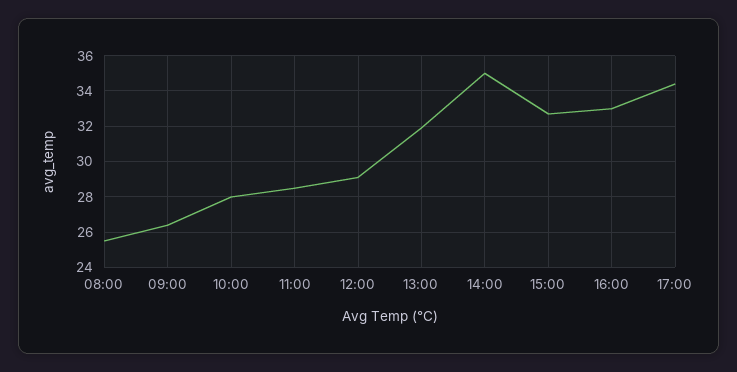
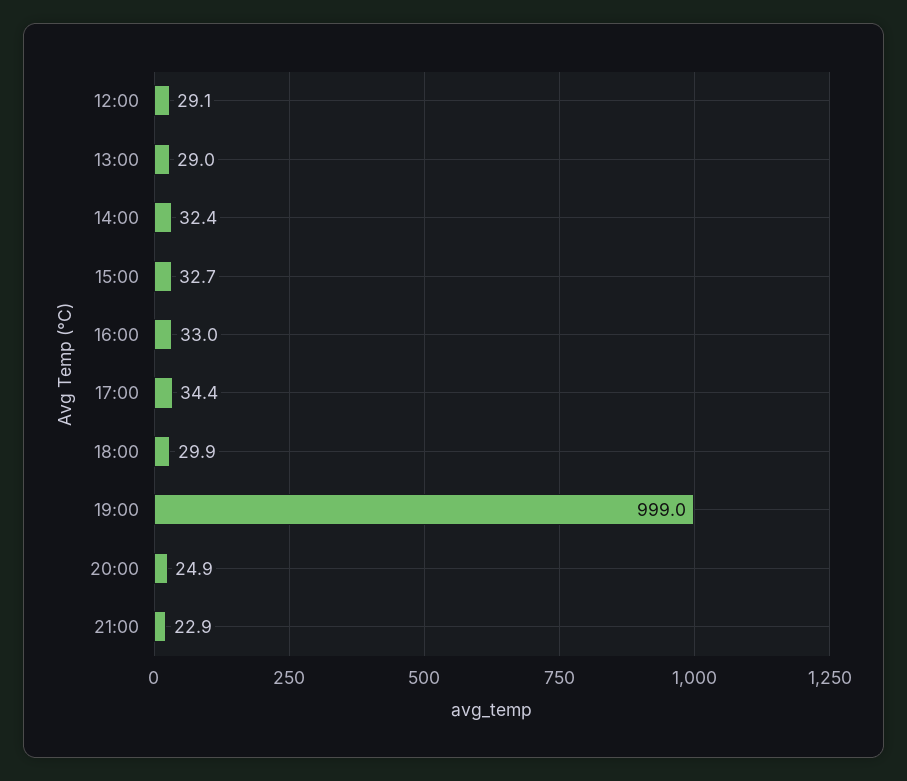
08:00: 25.5 -> none
09:00: 26.5 -> none
10:00: 28 -> none
11:00: 28.5 -> none
13:00: 32 -> 29
14:00: 35 -> 32.4
18:00: none -> 29.9
19:00: none -> 999
20:00: none -> 24.9
21:00: none -> 22.9

